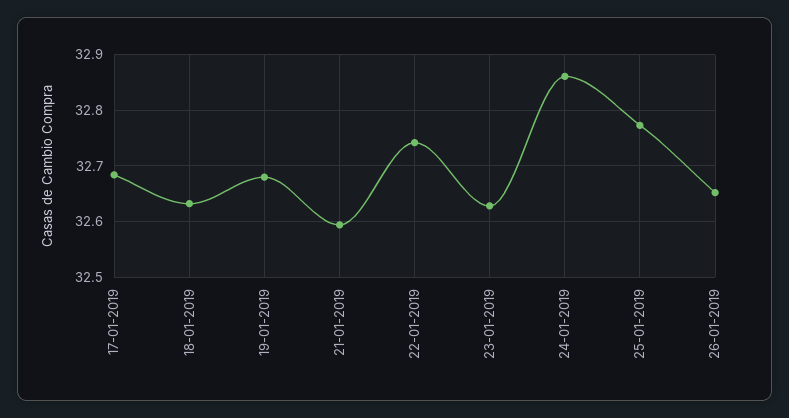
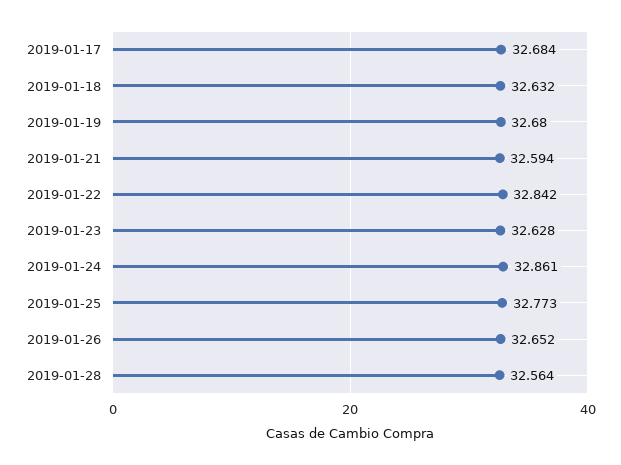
22-01-2019: 32.74 -> 32.842
2019-01-28: none -> 32.564

